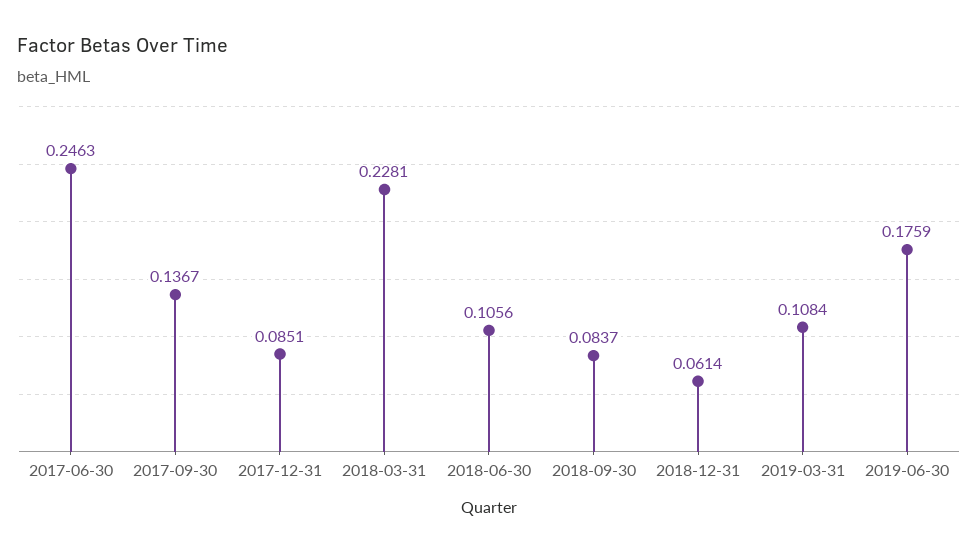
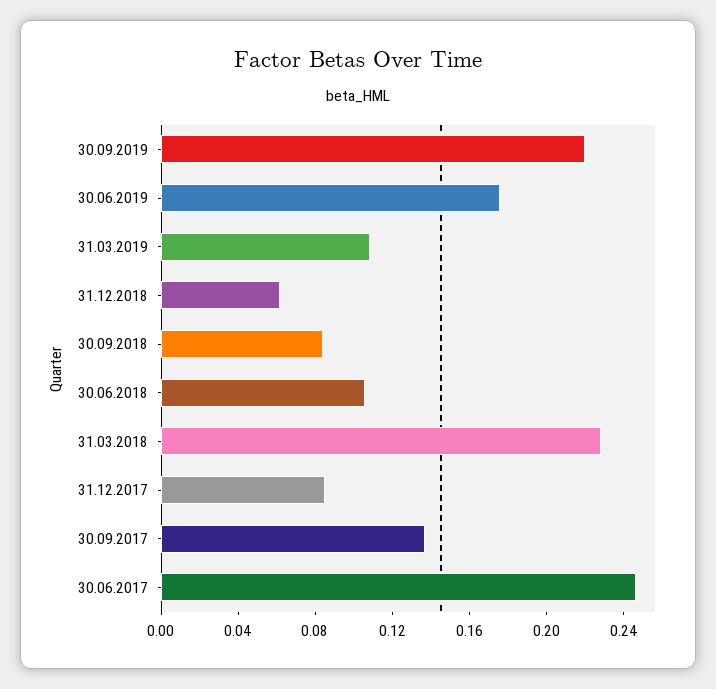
30.09.2019: none -> 0.22

